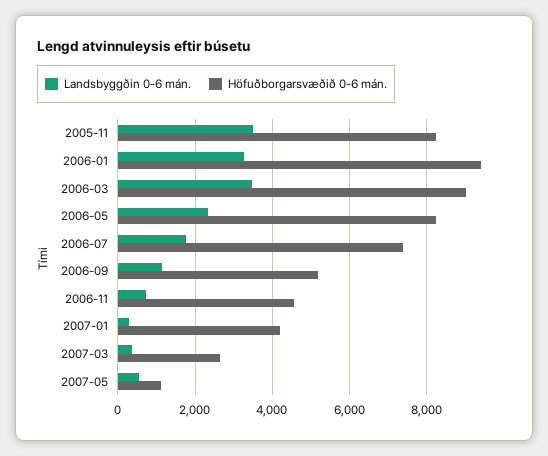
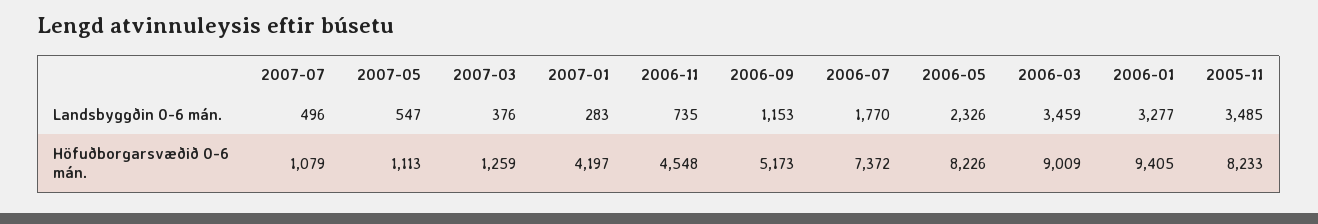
Höfuðborgarsvæðið 0-6 mán., 2007-03: 2600 -> 1259
Landsbyggðin 0-6 mán., 2007-07: none -> 496
Höfuðborgarsvæðið 0-6 mán., 2007-07: none -> 1079

